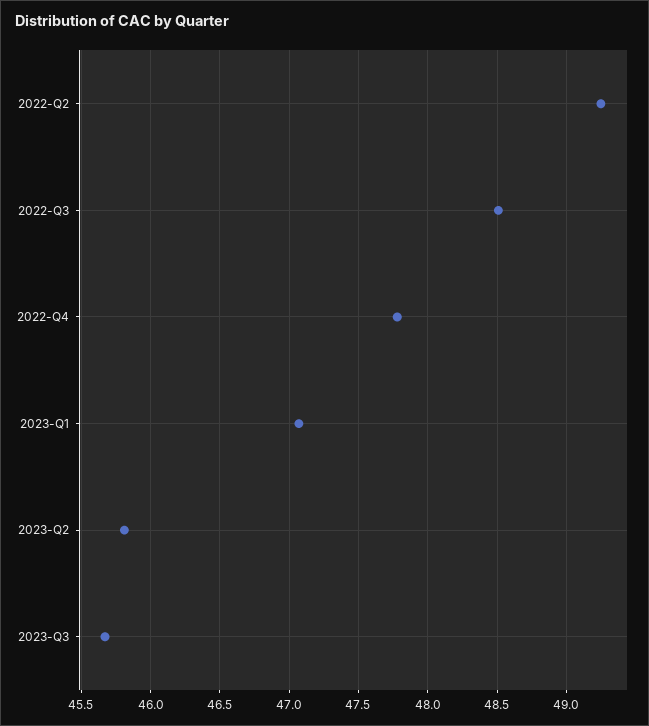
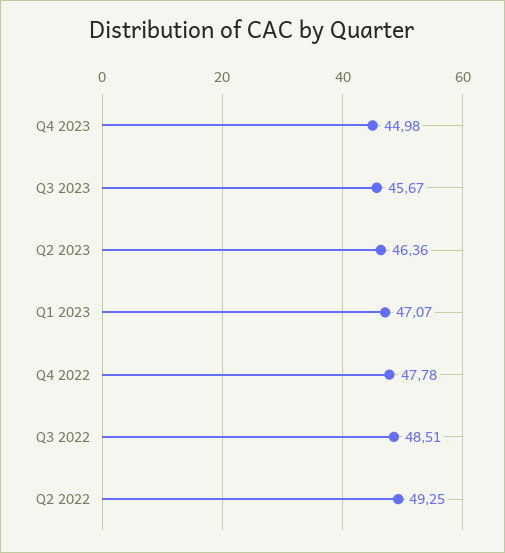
2023-Q2: 45.8 -> 46.36
Q4 2023: none -> 44.98

